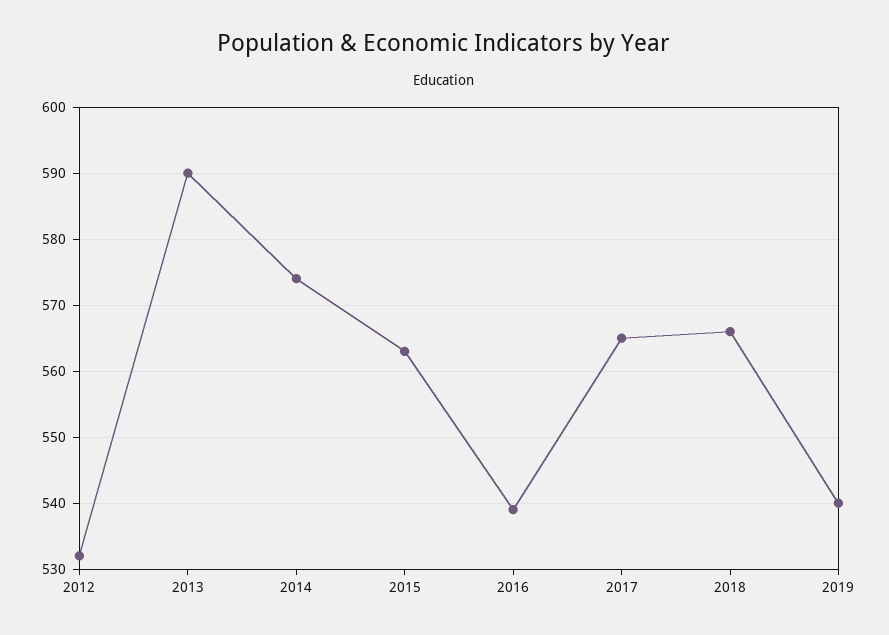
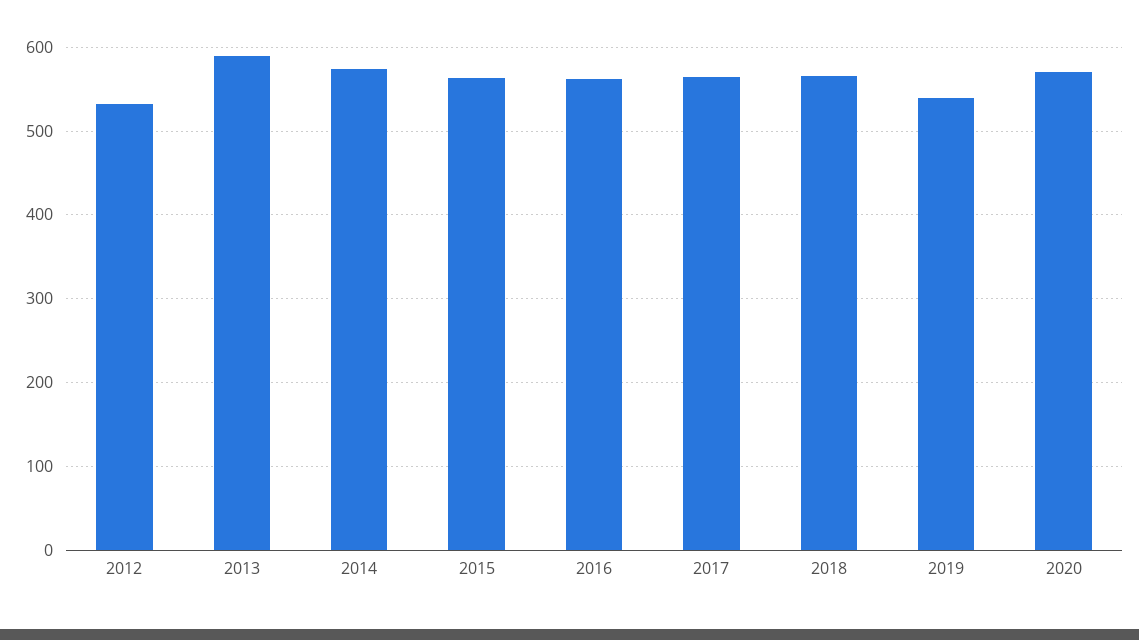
2016: 539 -> 560
2020: none -> 570

